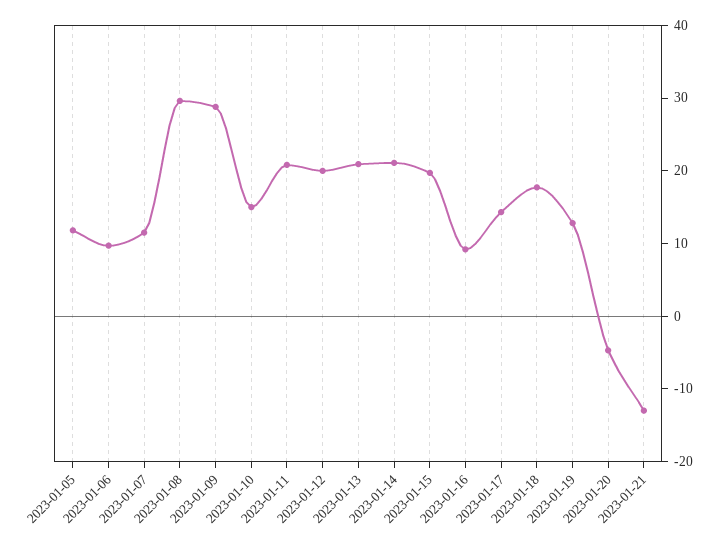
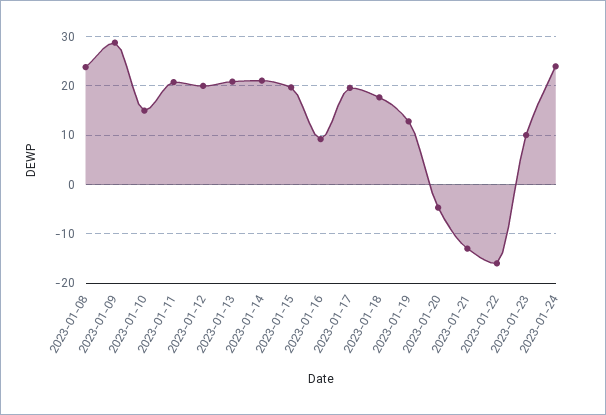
2023-01-05: 12 -> none
2023-01-06: 10 -> none
2023-01-07: 12 -> none
2023-01-08: 30 -> 24
2023-01-17: 14 -> 20
2023-01-22: none -> -16
2023-01-23: none -> 10
2023-01-24: none -> 24

